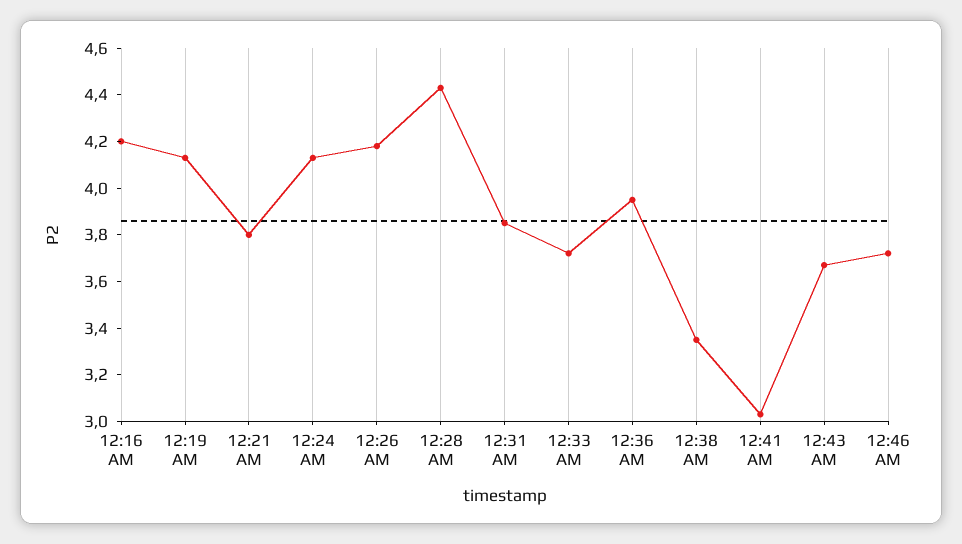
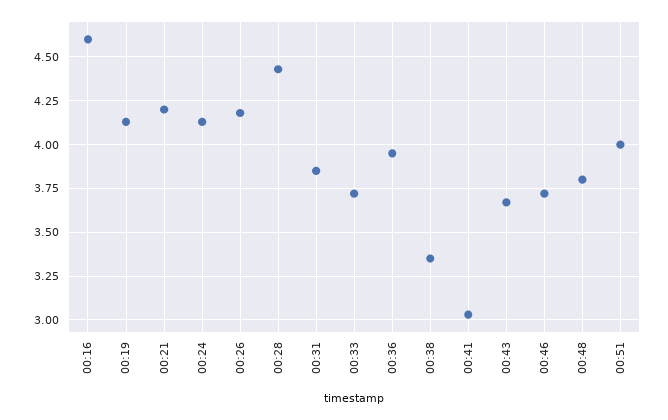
12:16 AM: 4.2 -> 4.6
12:21 AM: 3.8 -> 4.2
00:48: none -> 3.8
00:51: none -> 4

